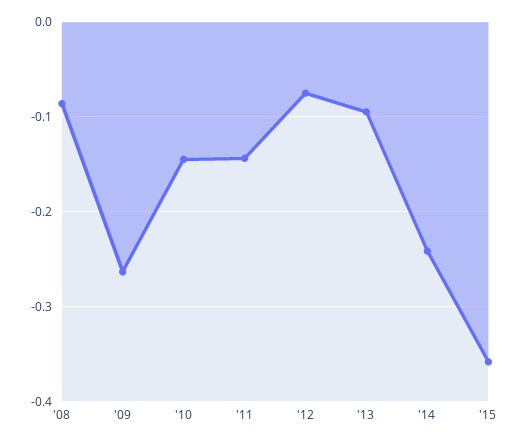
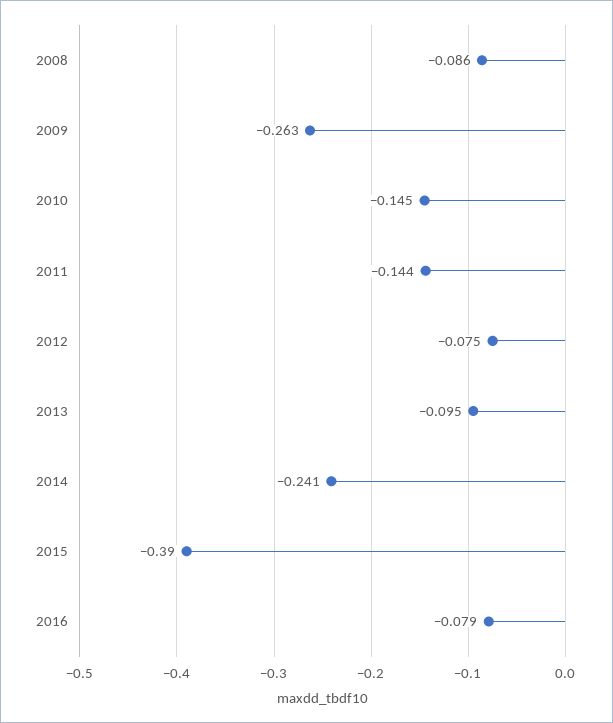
'15: -0.36 -> -0.39
2016: none -> -0.079

